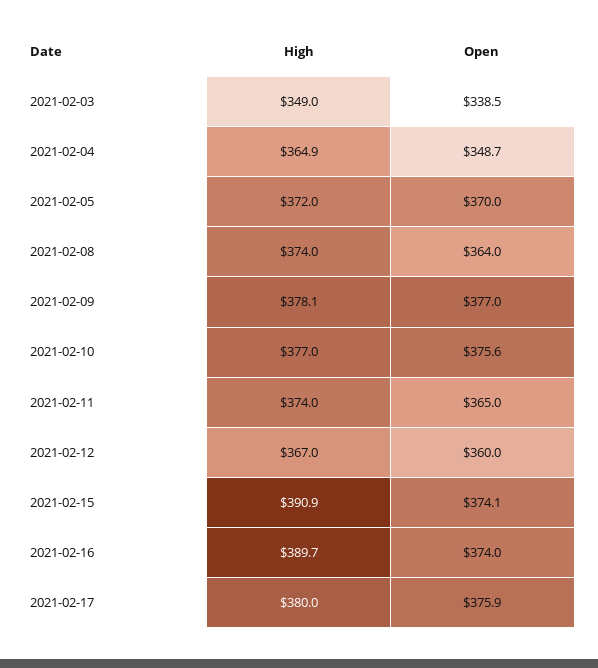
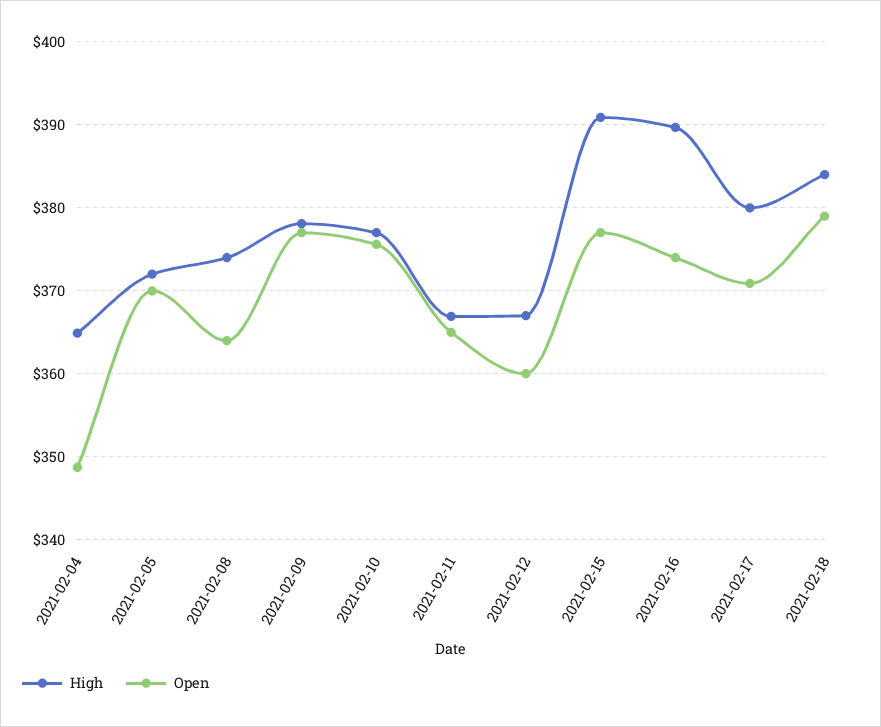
High, 2021-02-03: 349 -> none
Open, 2021-02-03: 338.5 -> none
High, 2021-02-11: 374 -> 367
Open, 2021-02-15: 374.1 -> 377
Open, 2021-02-17: 375.9 -> 371
High, 2021-02-18: none -> 384
Open, 2021-02-18: none -> 379

